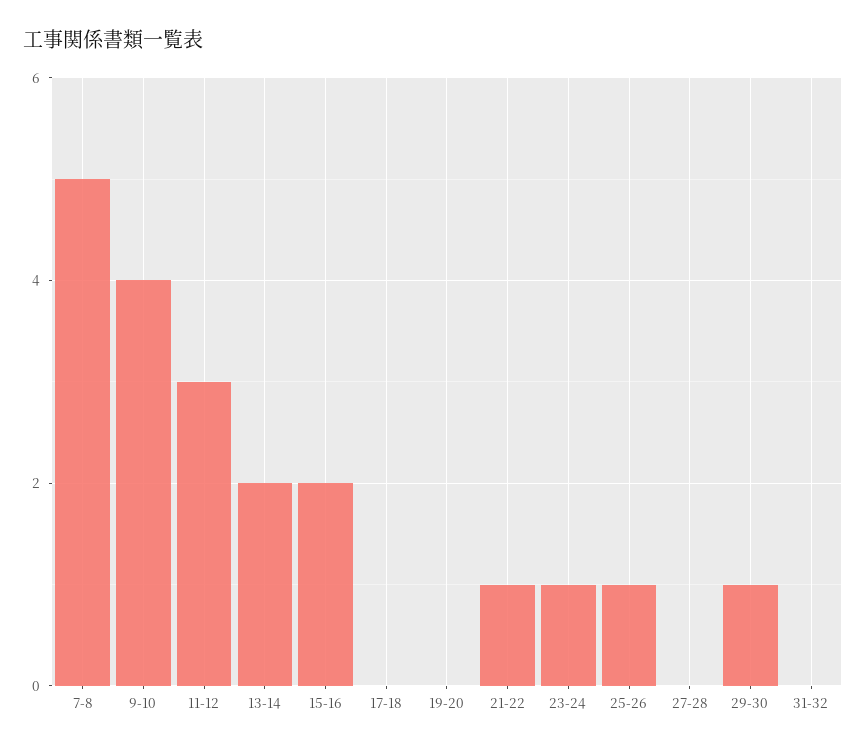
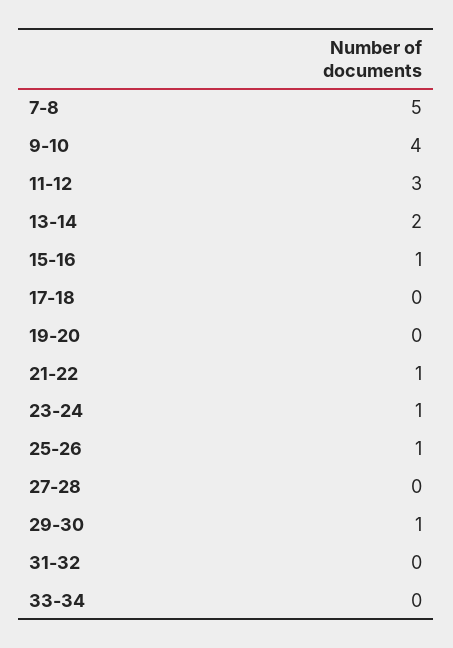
15-16: 2 -> 1
33-34: none -> 0

